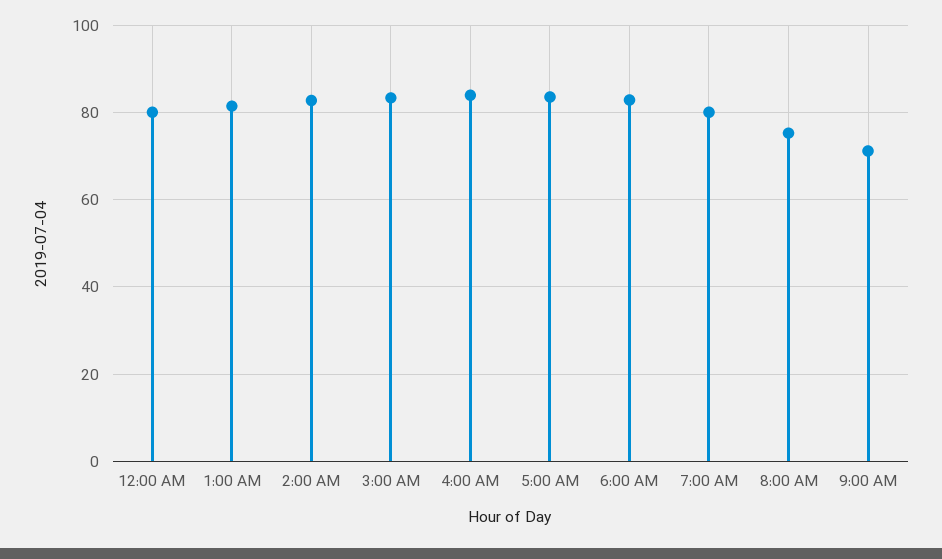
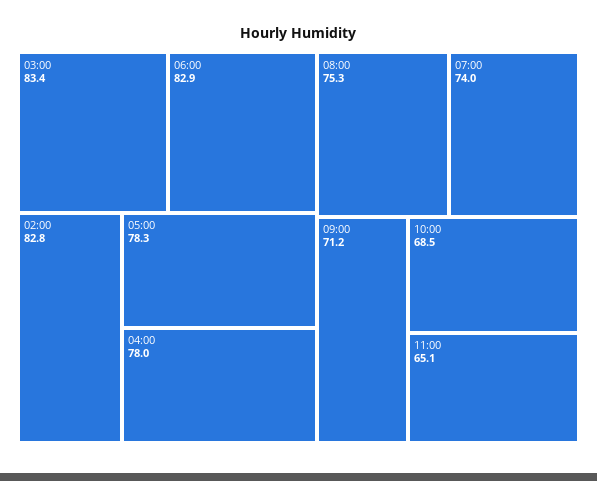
12:00 AM: 80 -> none
1:00 AM: 82 -> none
4:00 AM: 84 -> 78
5:00 AM: 84 -> 78.3
7:00 AM: 80 -> 74
10:00: none -> 68.5
11:00: none -> 65.1

